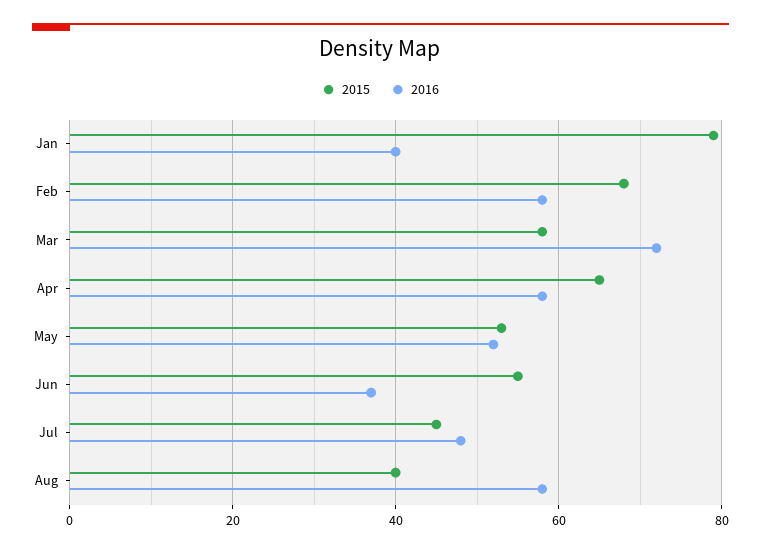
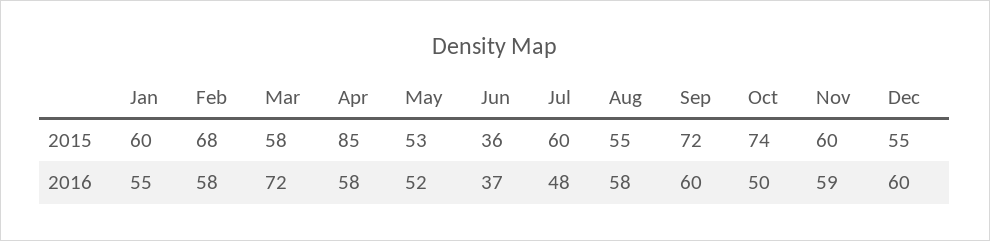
2015, Jan: 80 -> 60
2016, Jan: 40 -> 55
2015, Apr: 65 -> 85
2015, Jun: 55 -> 36
2015, Jul: 45 -> 60
2015, Aug: 40 -> 55
2015, Sep: none -> 72
2015, Oct: none -> 74
2015, Nov: none -> 60
2015, Dec: none -> 55
2016, Sep: none -> 60
2016, Oct: none -> 50
2016, Nov: none -> 59
2016, Dec: none -> 60

